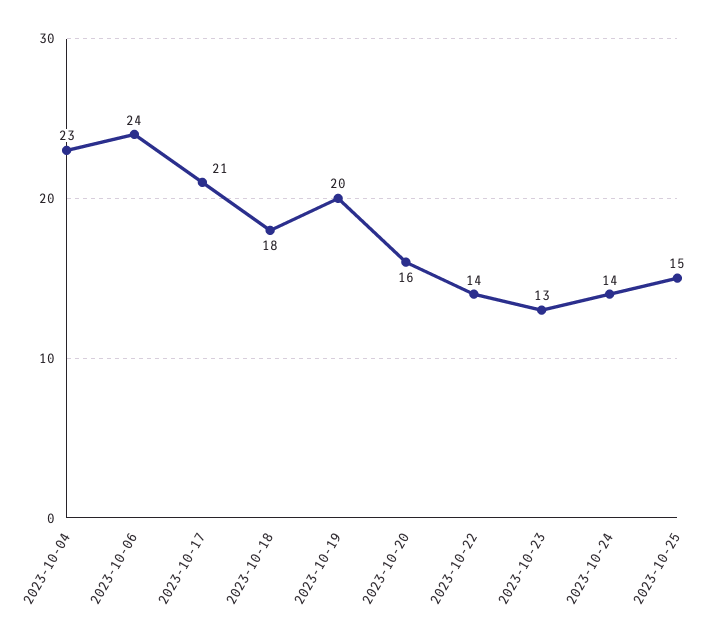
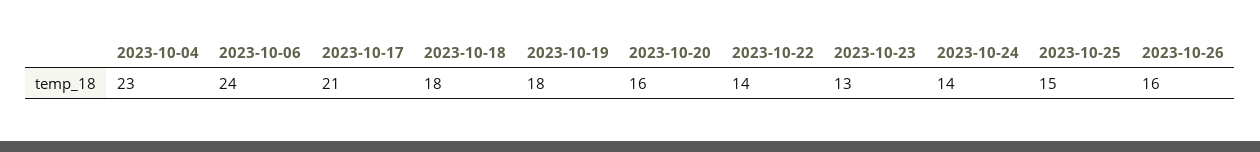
2023-10-19: 20 -> 18
2023-10-26: none -> 16

